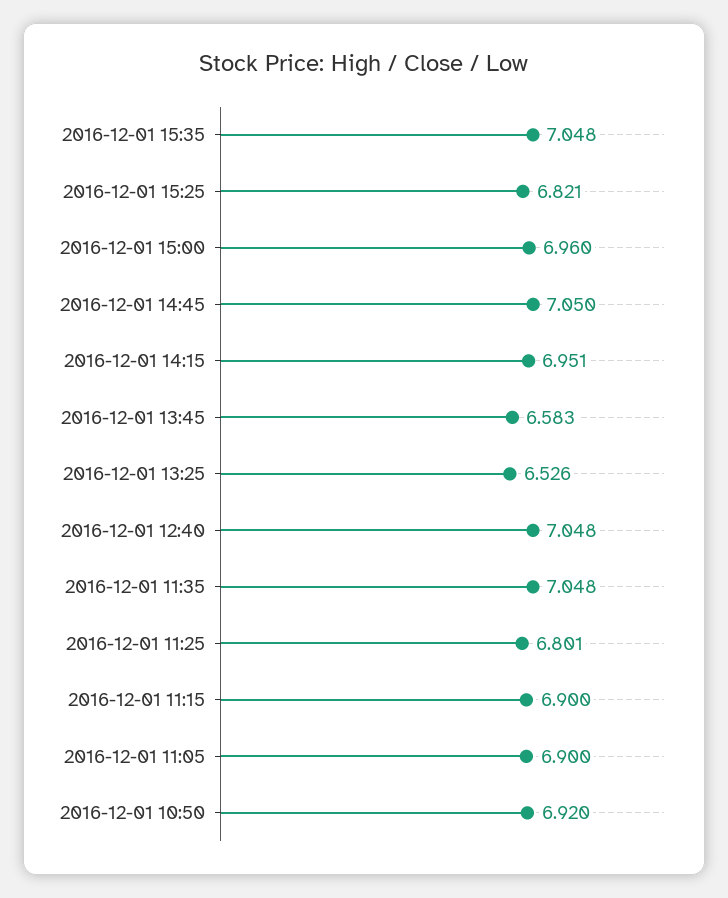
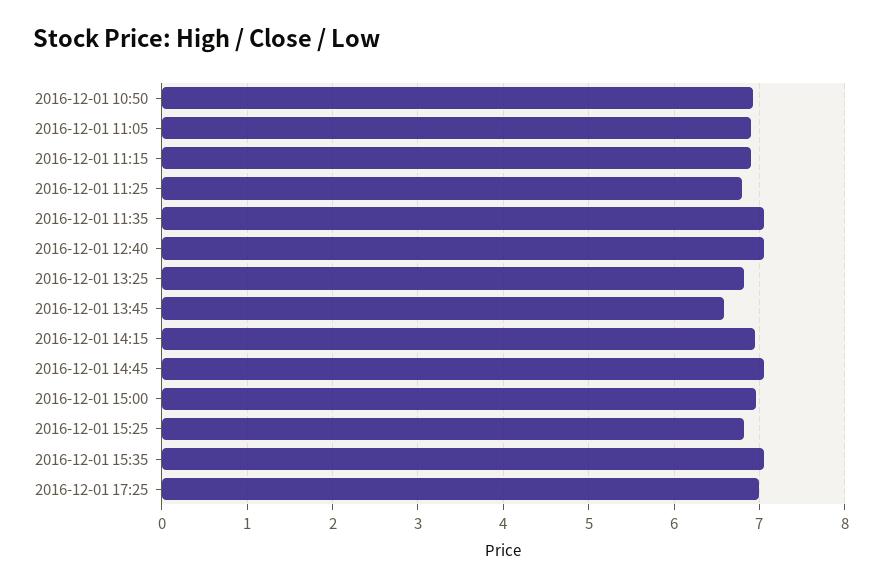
2016-12-01 13:25: 6.526 -> 6.8
2016-12-01 17:25: none -> 7

